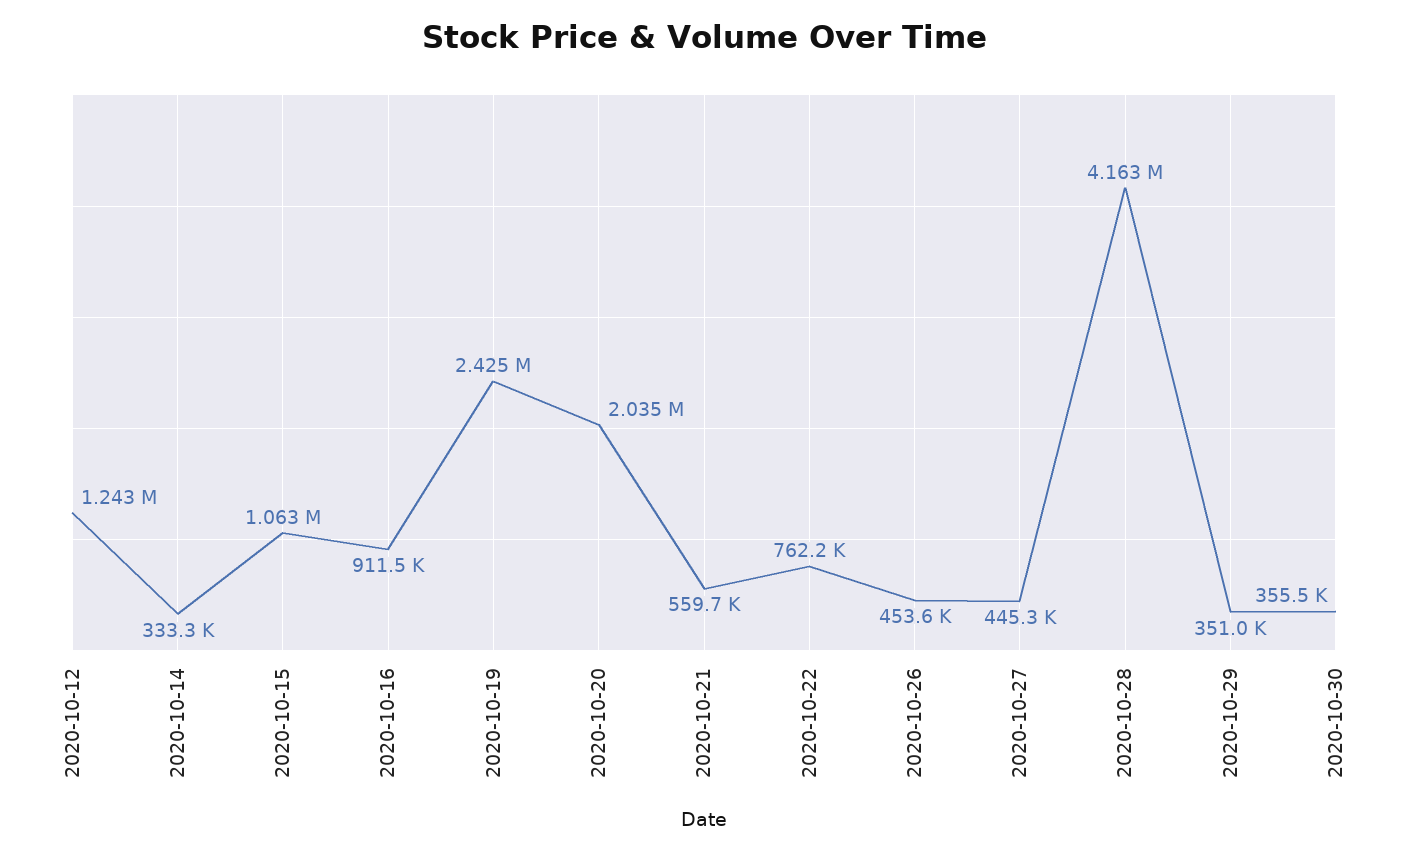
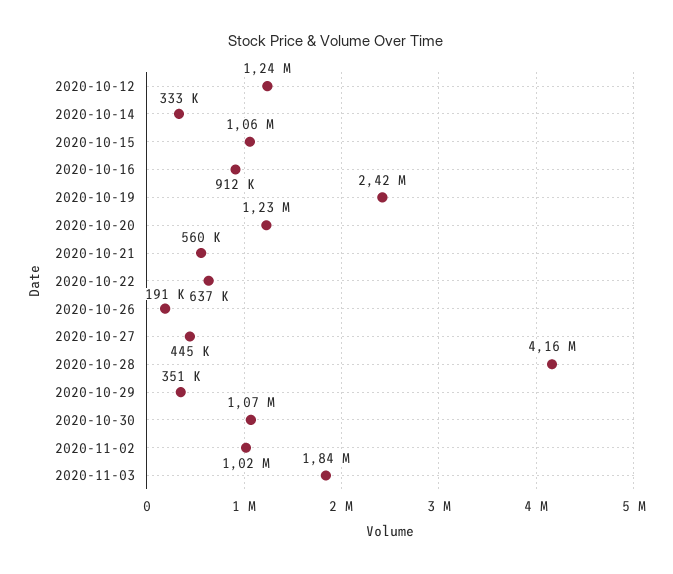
2020-10-20: 2035000 -> 1230000
2020-10-22: 762200 -> 637000
2020-10-26: 453600 -> 191000
2020-10-30: 355500 -> 1070000
2020-11-02: none -> 1020000
2020-11-03: none -> 1840000

